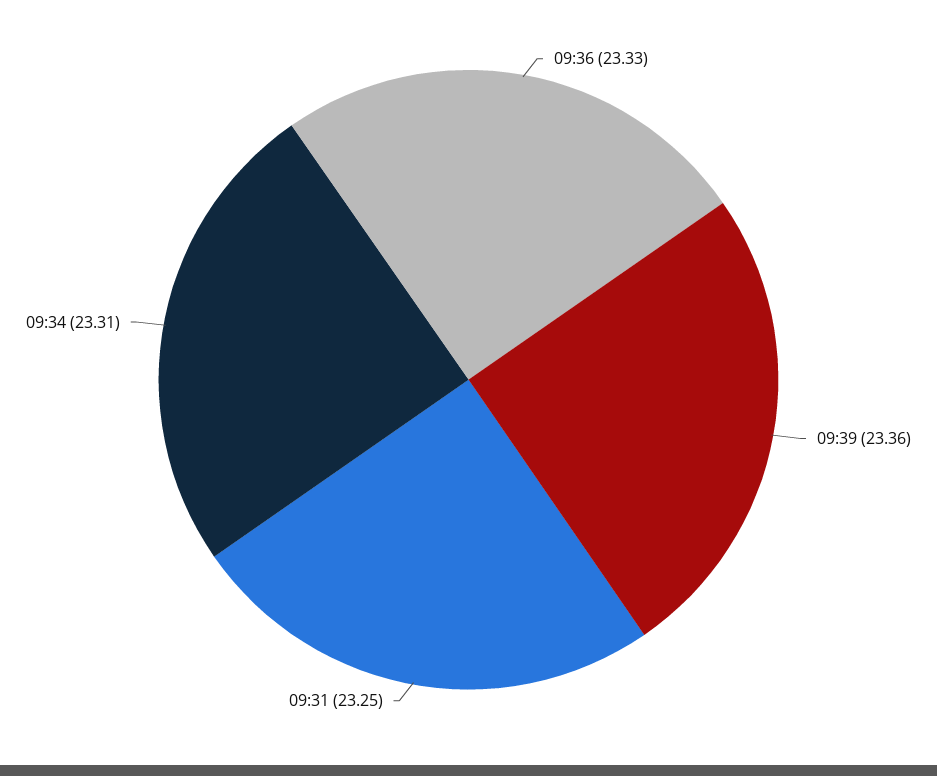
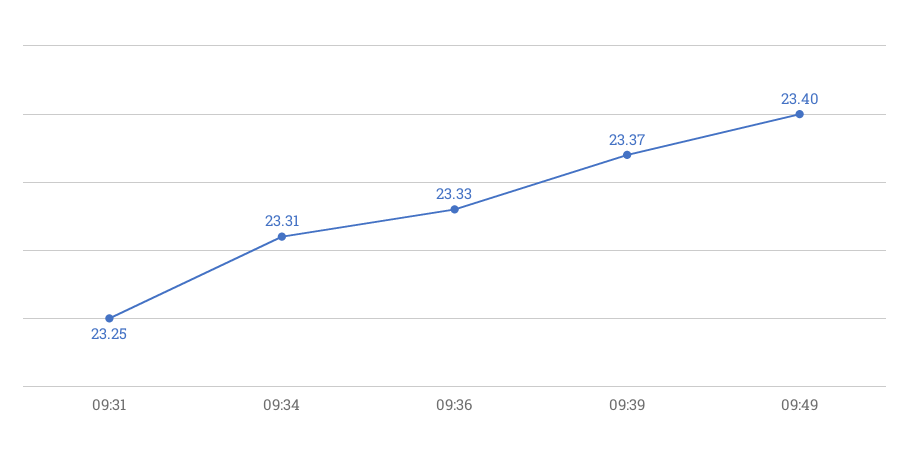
09:39: 23.36 -> 23.37
09:49: none -> 23.4

